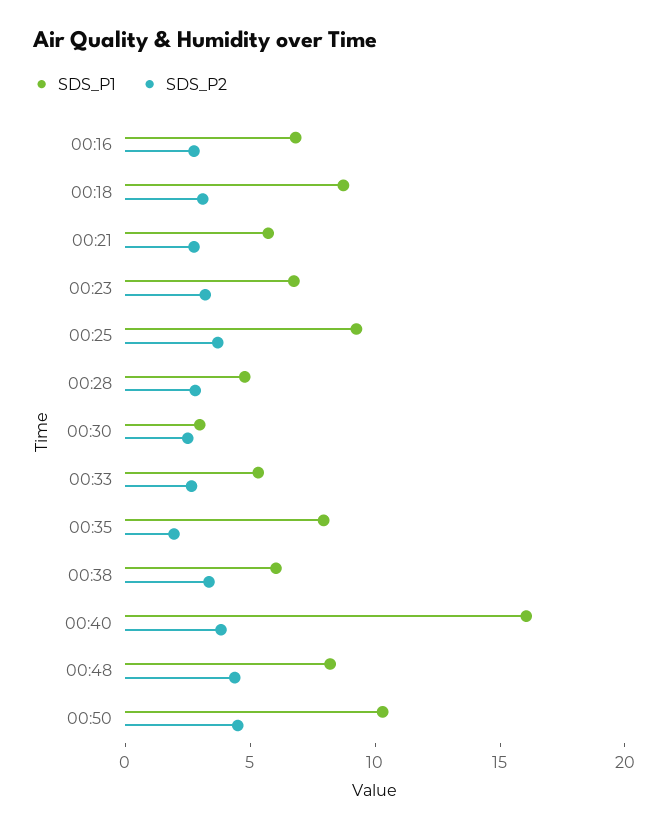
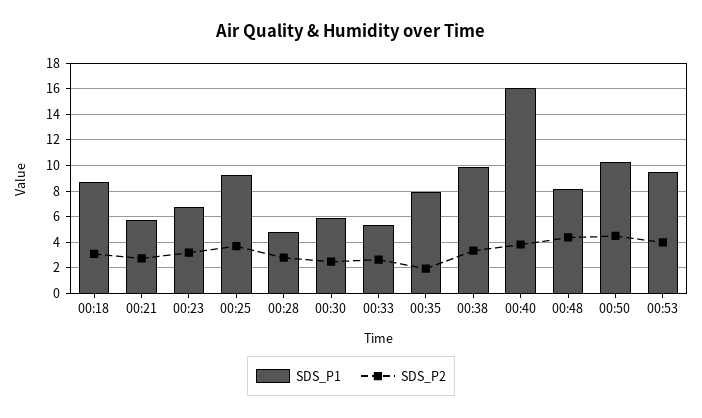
SDS_P1, 00:16: 7 -> none
SDS_P2, 00:16: 3 -> none
SDS_P1, 00:30: 3 -> 6
SDS_P1, 00:38: 6 -> 10
SDS_P1, 00:53: none -> 9.5
SDS_P2, 00:53: none -> 4

